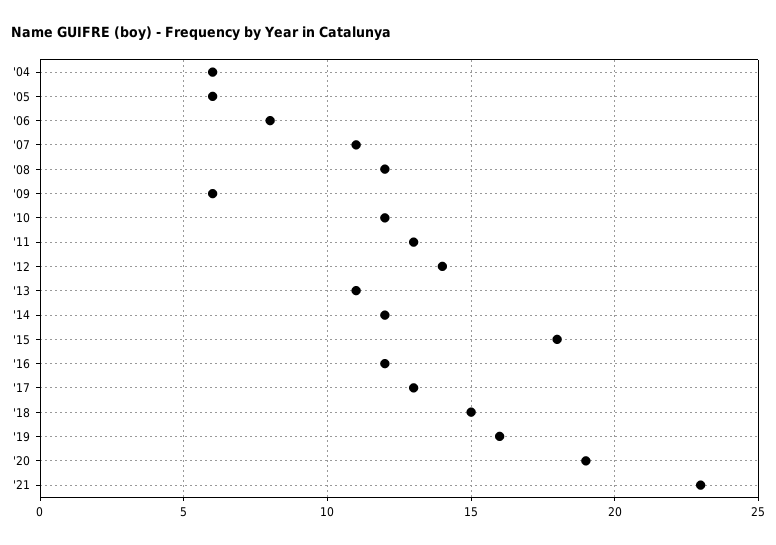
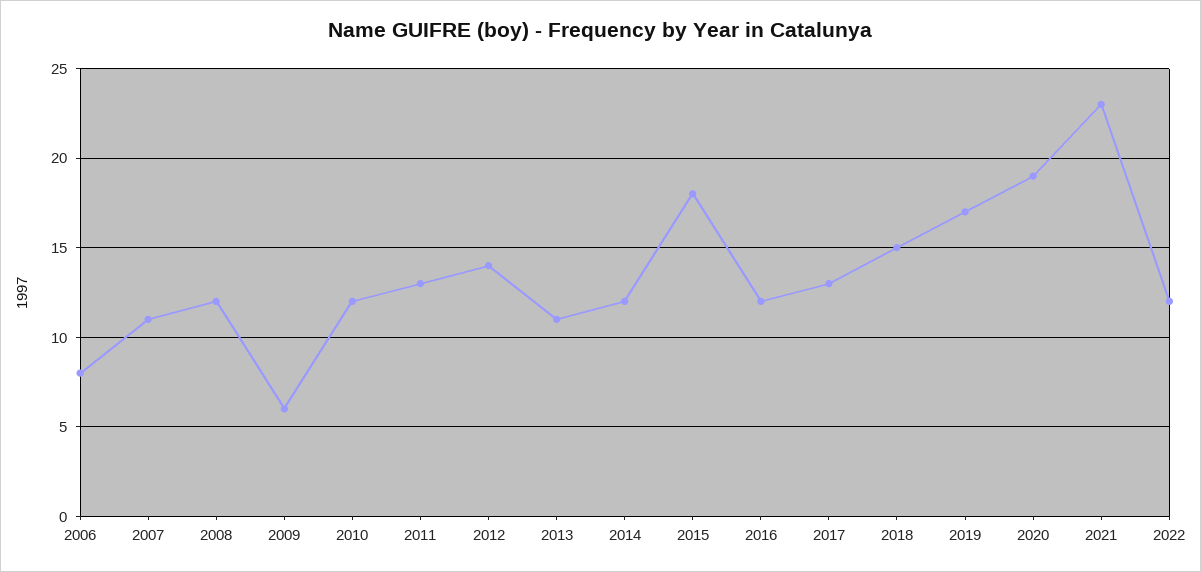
'04: 6 -> none
'05: 6 -> none
'19: 16 -> 17
2022: none -> 12

